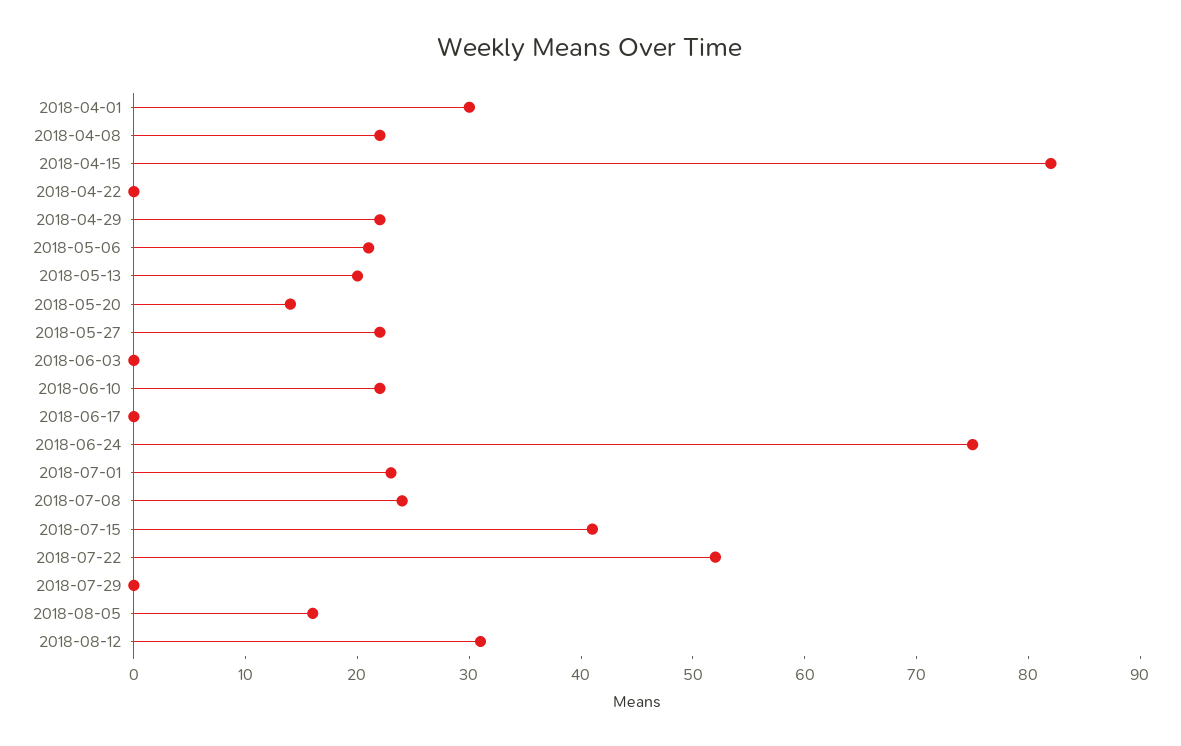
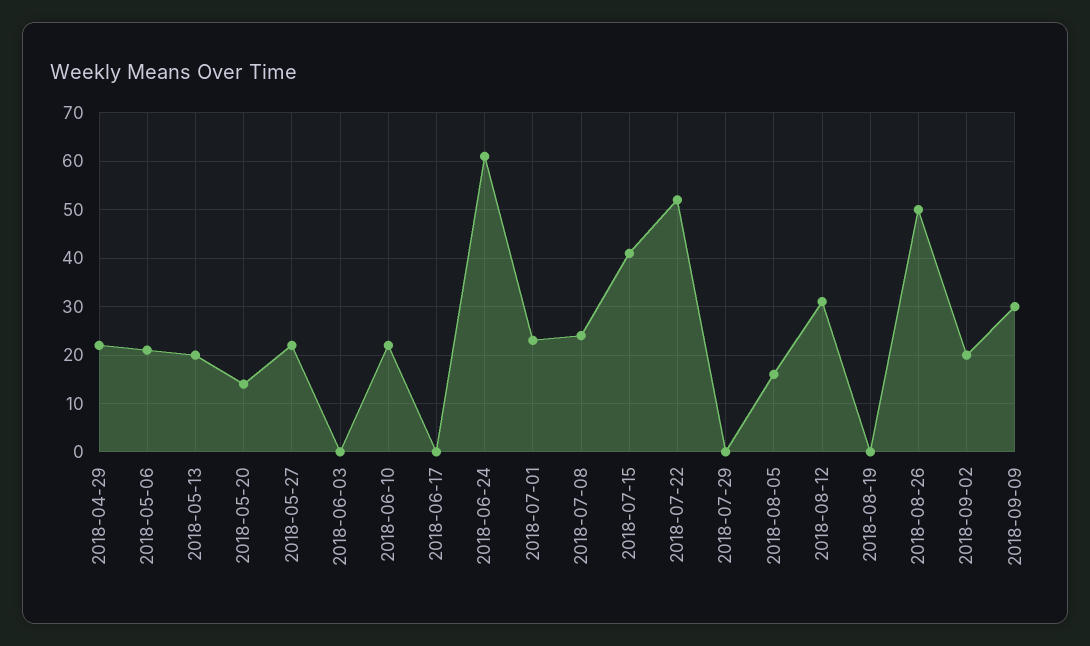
2018-04-01: 30 -> none
2018-04-08: 22 -> none
2018-04-15: 82 -> none
2018-04-22: 0 -> none
2018-06-24: 75 -> 60
2018-08-19: none -> 0
2018-08-26: none -> 50
2018-09-02: none -> 20
2018-09-09: none -> 30

